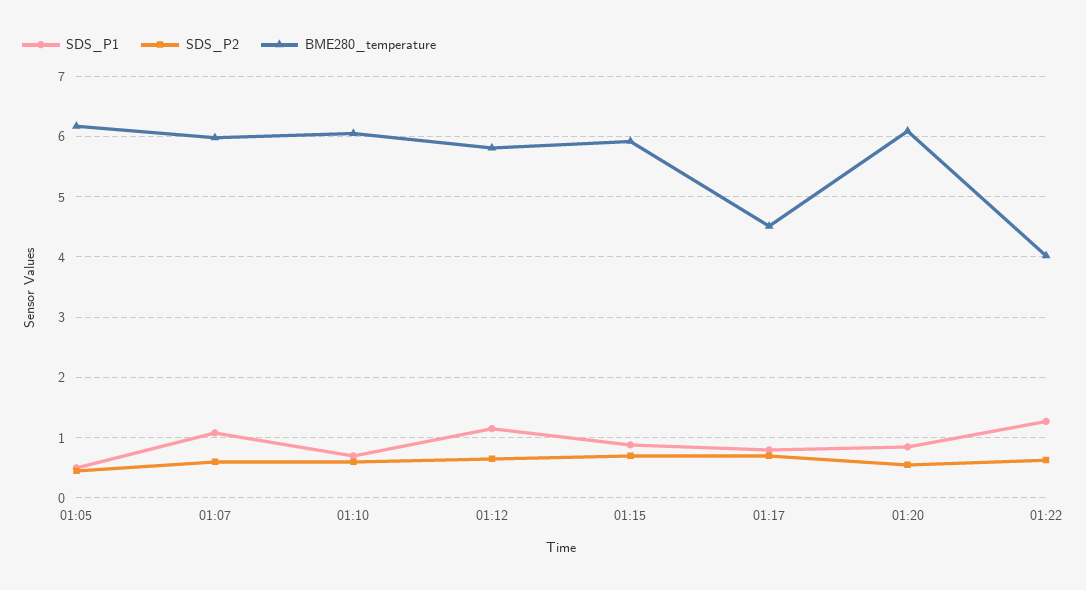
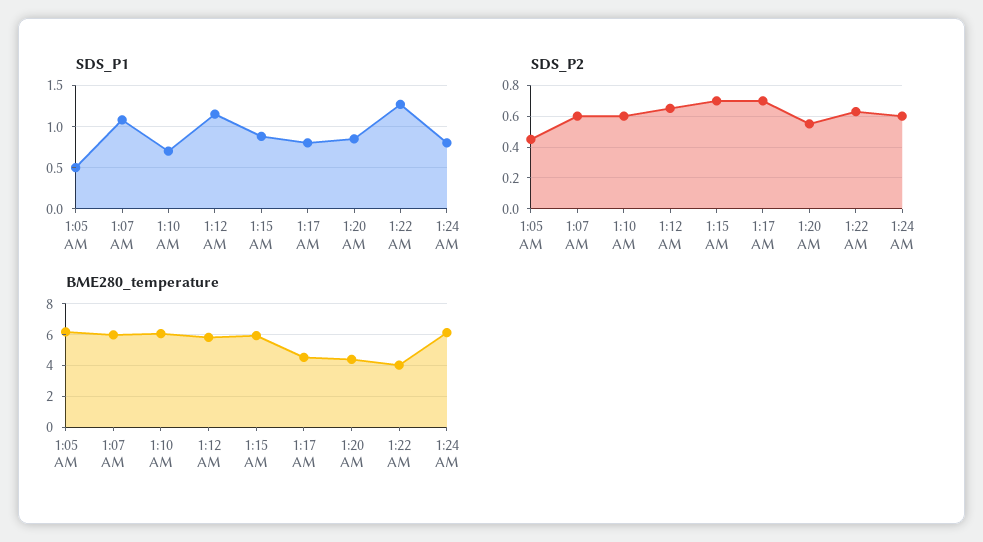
BME280_temperature, 01:20: 6.1 -> 4.5
SDS_P1, 1:24 AM: none -> 0.8
SDS_P2, 1:24 AM: none -> 0.6
BME280_temperature, 1:24 AM: none -> 6

